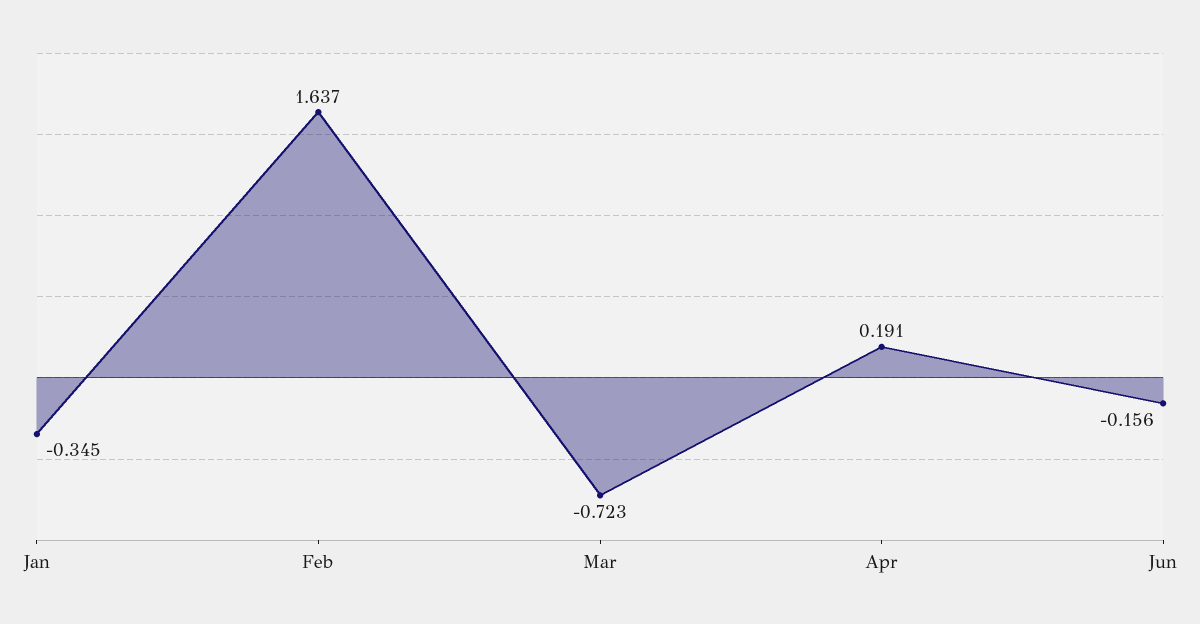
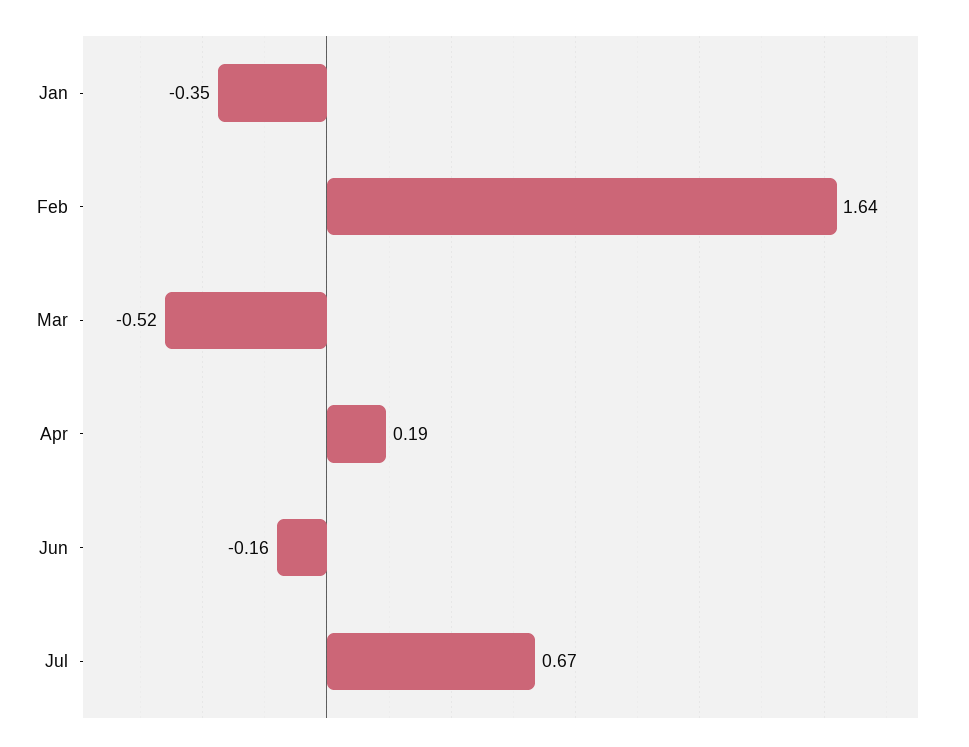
Mar: -0.723 -> -0.52
Jul: none -> 0.67

